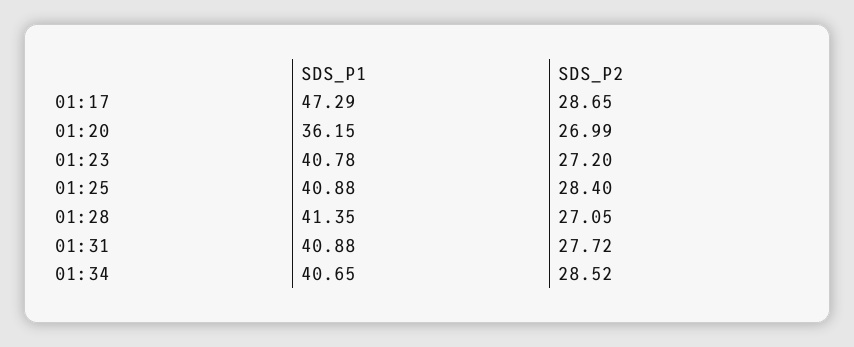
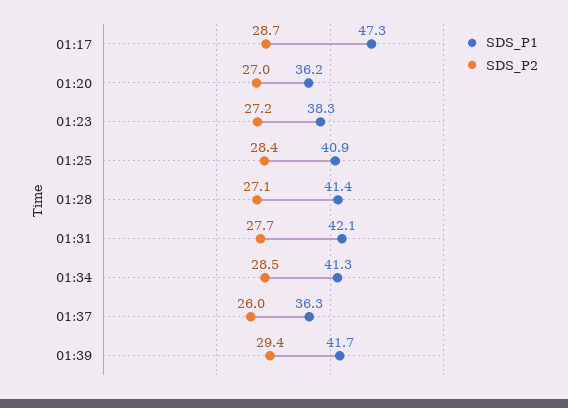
SDS_P1, 01:23: 40.78 -> 38.3
SDS_P1, 01:31: 40.88 -> 42.1
SDS_P1, 01:34: 40.65 -> 41.3
SDS_P1, 01:37: none -> 36.3
SDS_P2, 01:37: none -> 26
SDS_P1, 01:39: none -> 41.7
SDS_P2, 01:39: none -> 29.4

